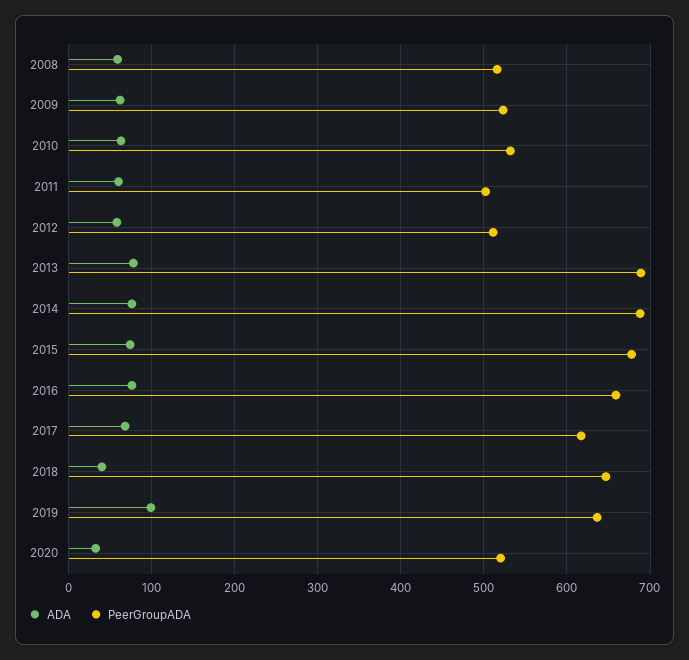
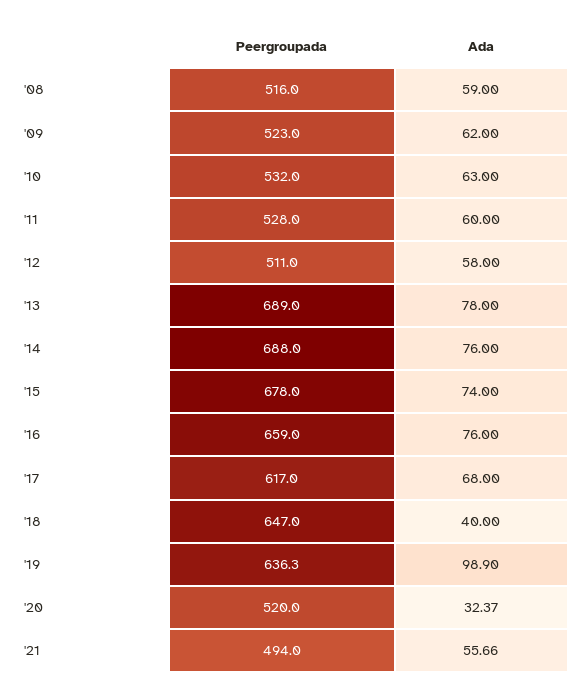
PeerGroupADA, 2011: 500 -> 528
PeerGroupADA, '21: none -> 494
ADA, '21: none -> 55.66

